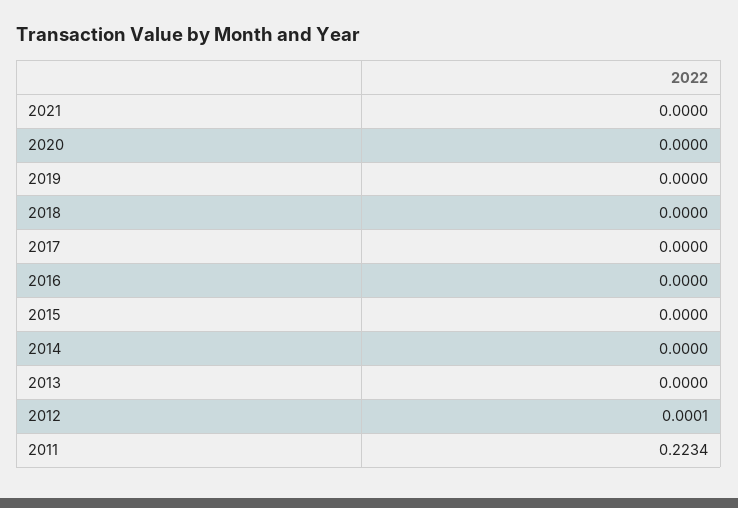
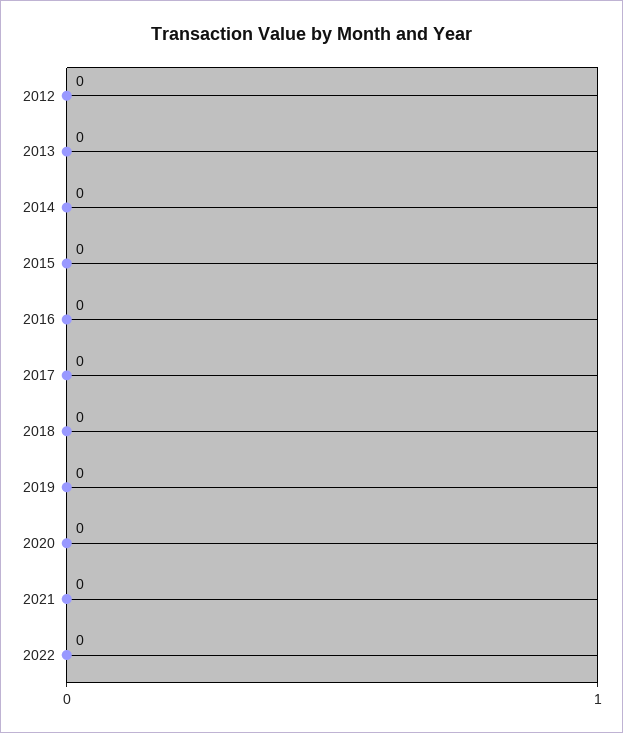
2012: 0.0001 -> 0
2011: 0.2234 -> none
2022: none -> 0

